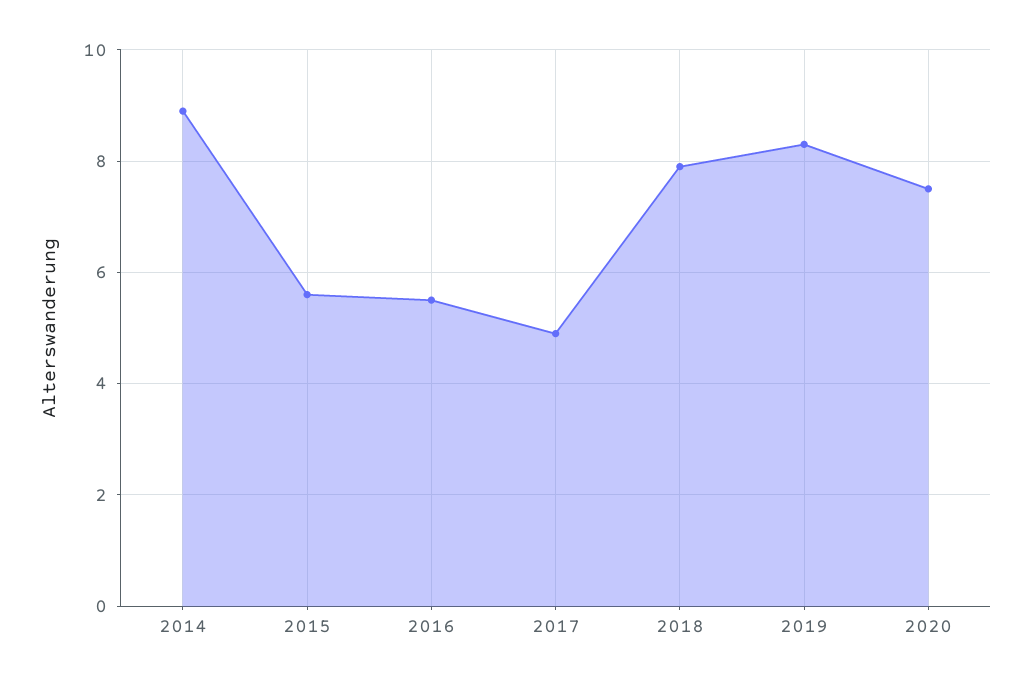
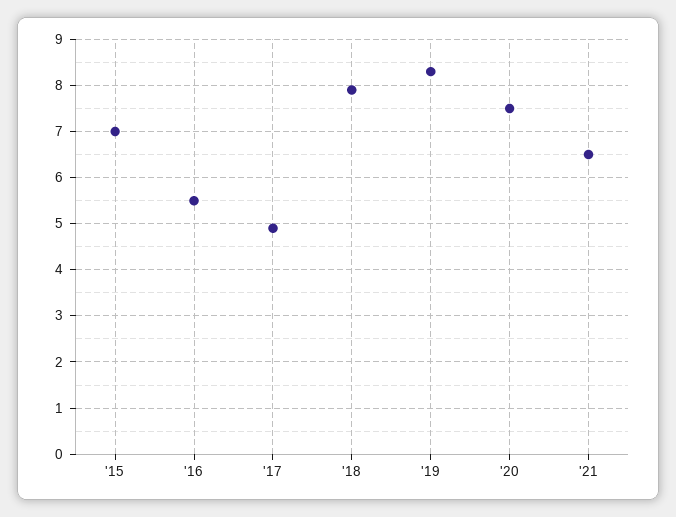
2014: 9 -> none
2015: 5.5 -> 7
'21: none -> 6.5

